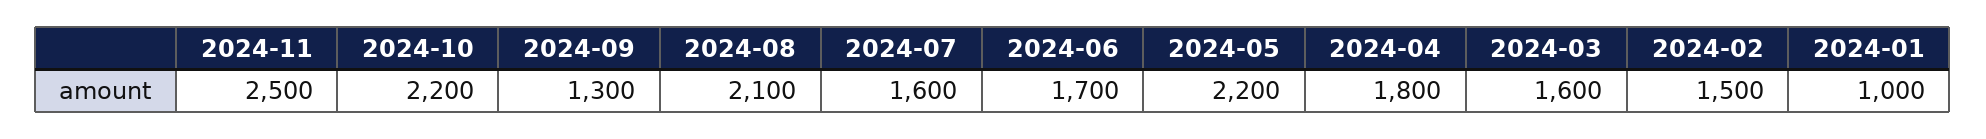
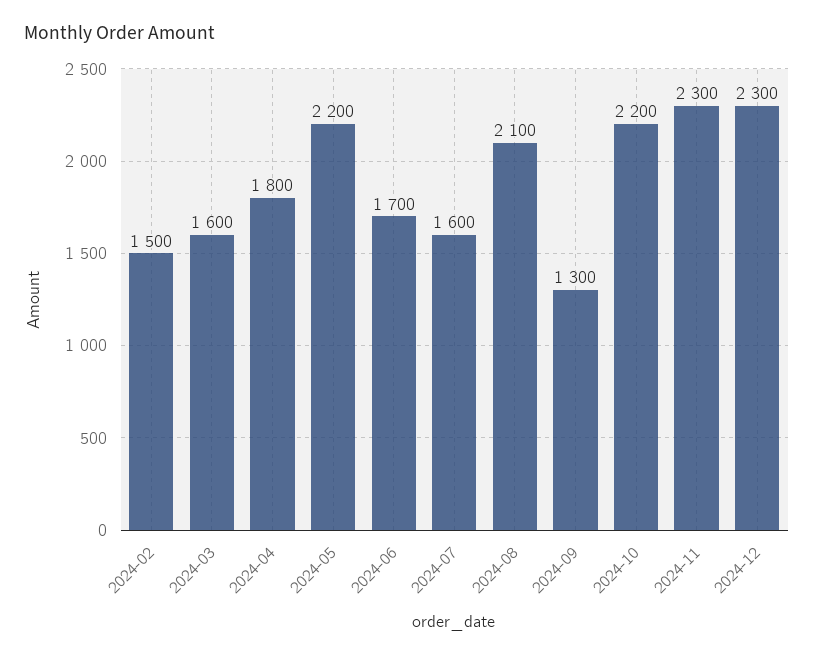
2024-11: 2500 -> 2300
2024-01: 1000 -> none
2024-12: none -> 2300

